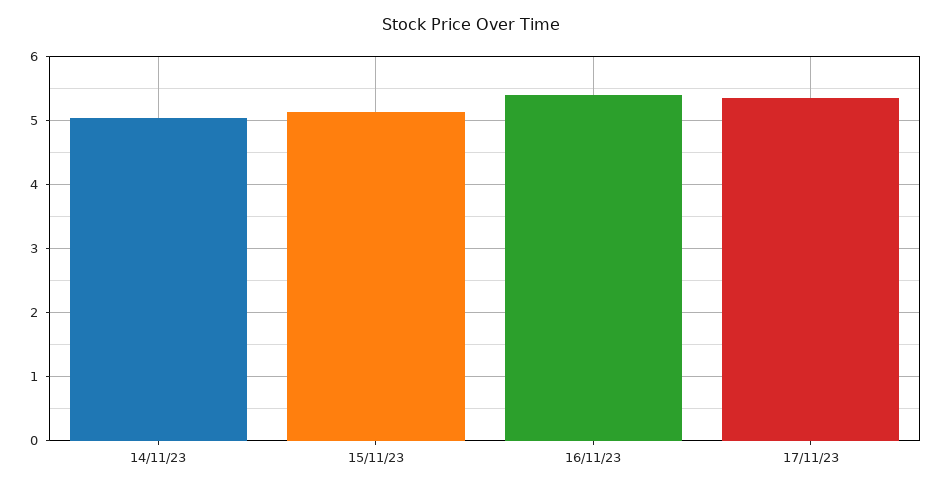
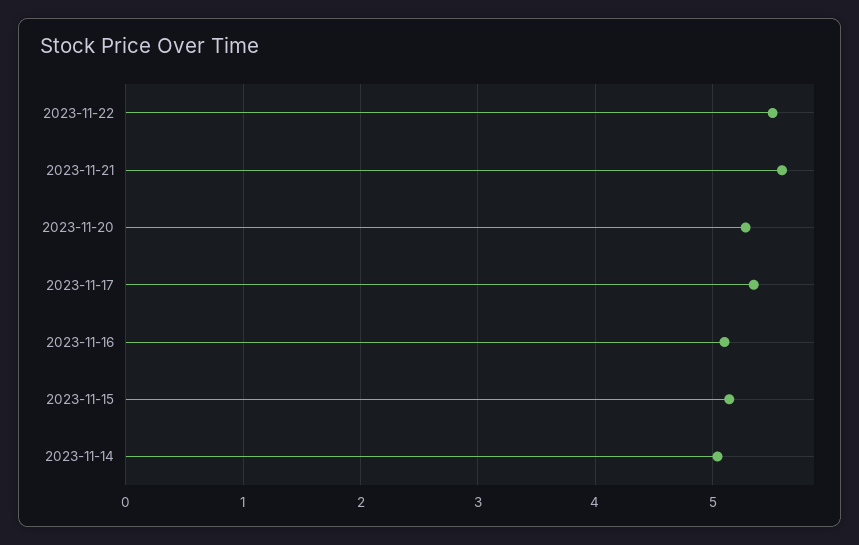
16/11/23: 5.4 -> 5.1
2023-11-22: none -> 5.5
2023-11-21: none -> 5.6
2023-11-20: none -> 5.3

